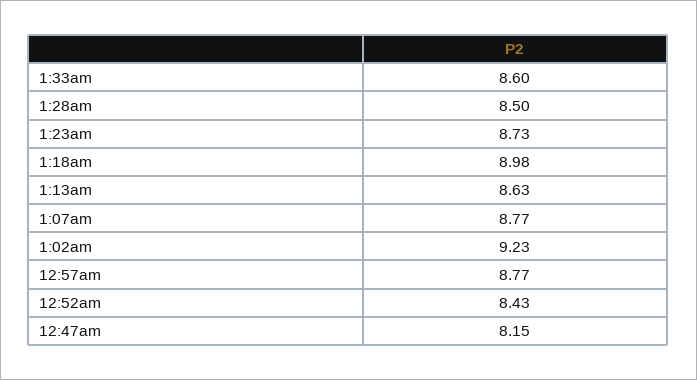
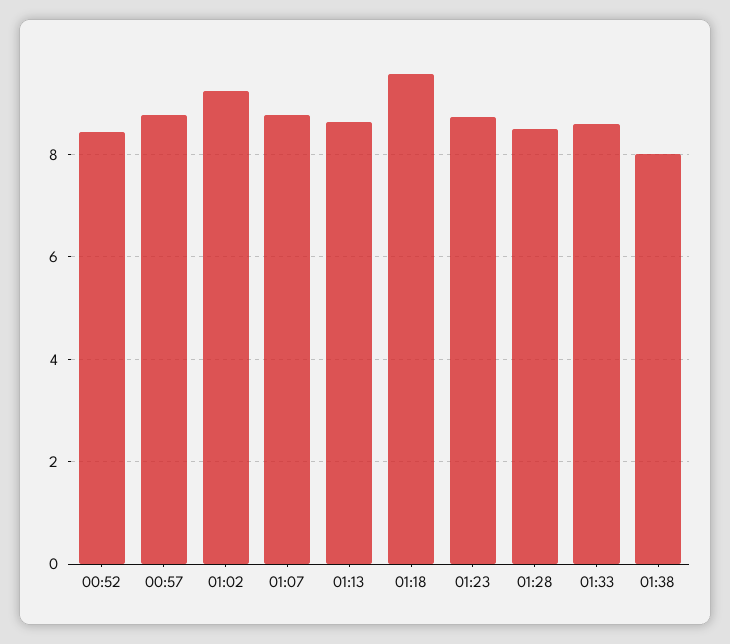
1:18am: 8.98 -> 9.6
12:47am: 8.15 -> none
01:38: none -> 8

